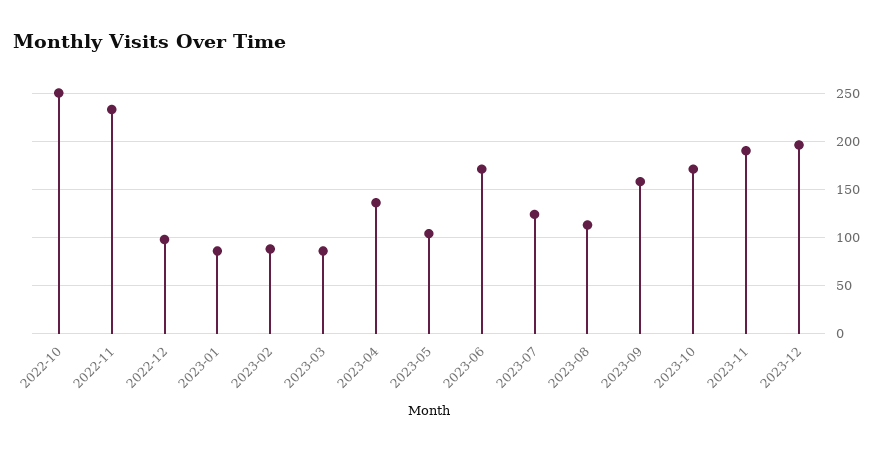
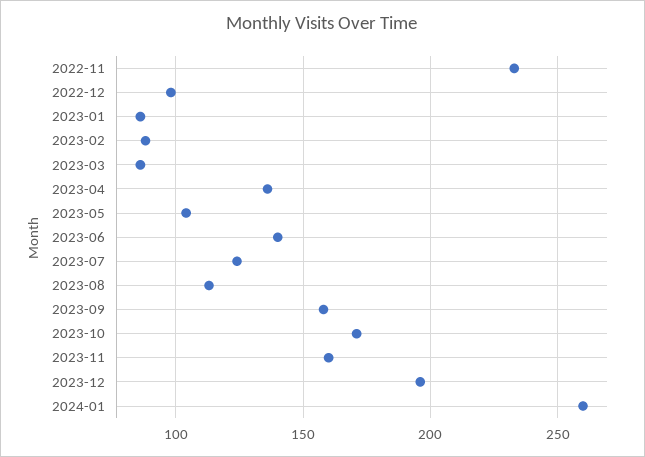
2022-10: 250 -> none
2023-06: 170 -> 140
2023-11: 190 -> 160
2024-01: none -> 260

